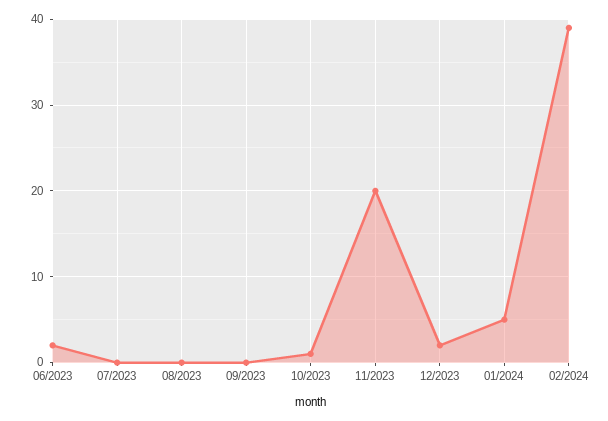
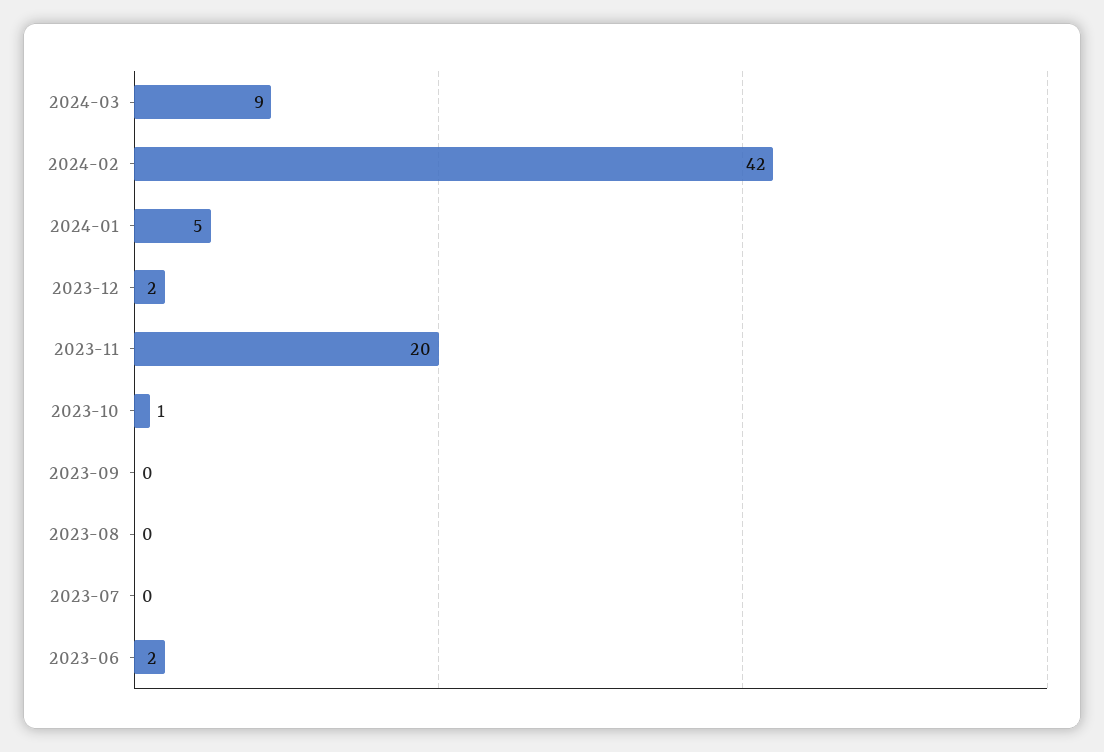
02/2024: 39 -> 42
2024-03: none -> 9

